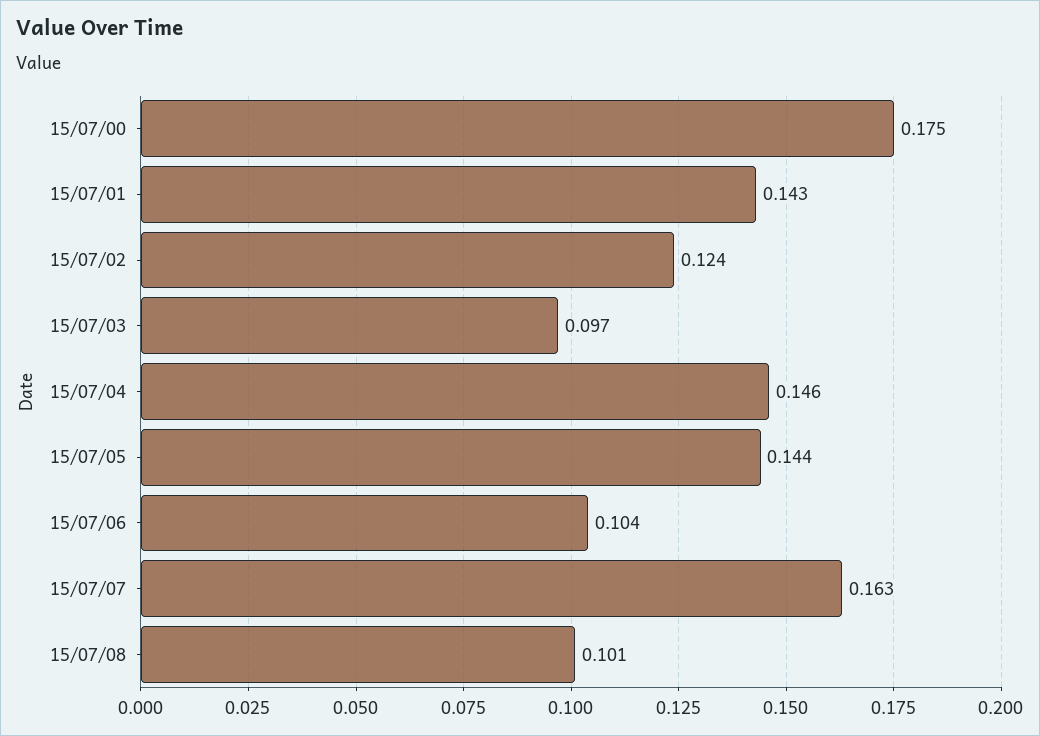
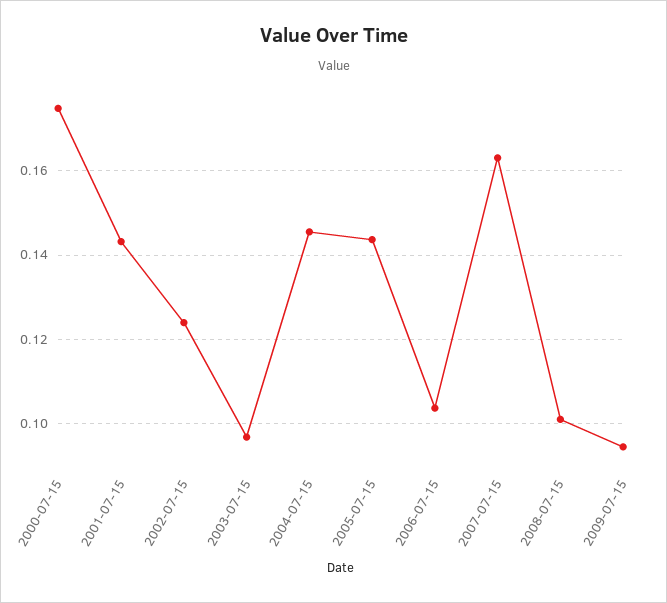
2009-07-15: none -> 0.094

